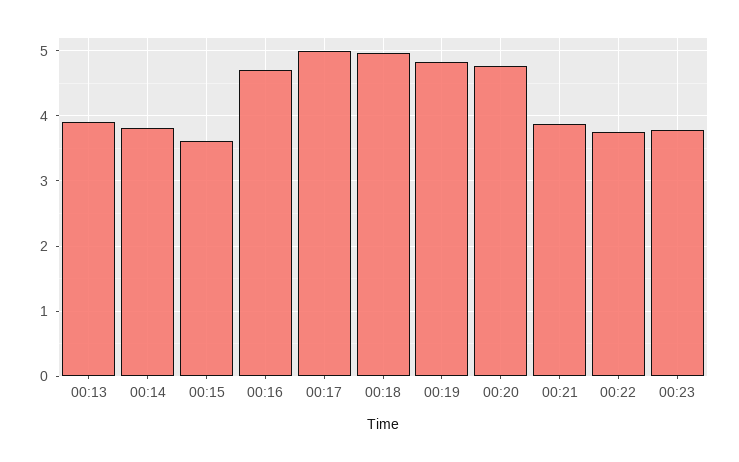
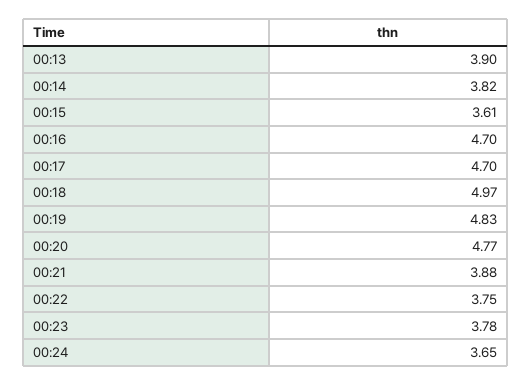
00:17: 5 -> 4.7
00:24: none -> 3.65

